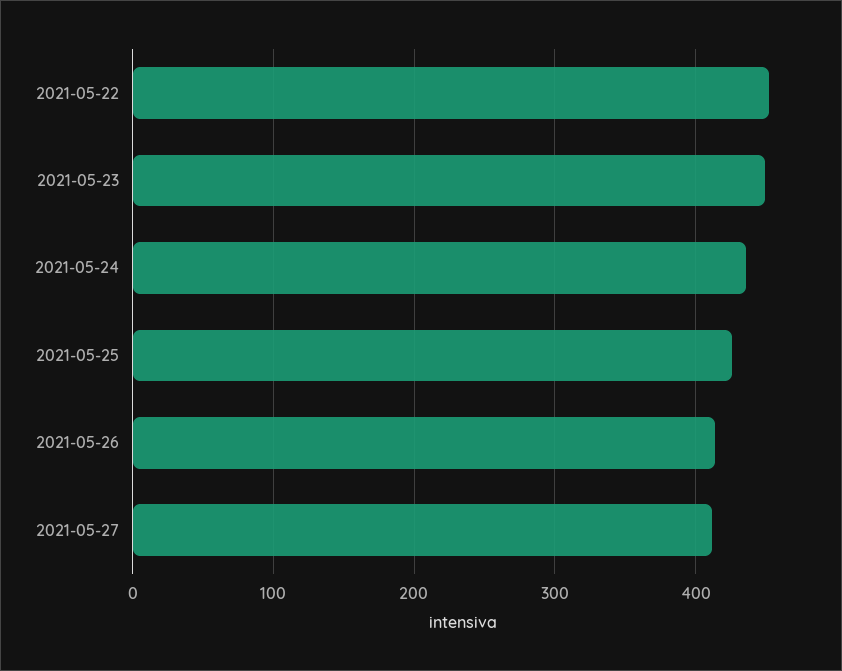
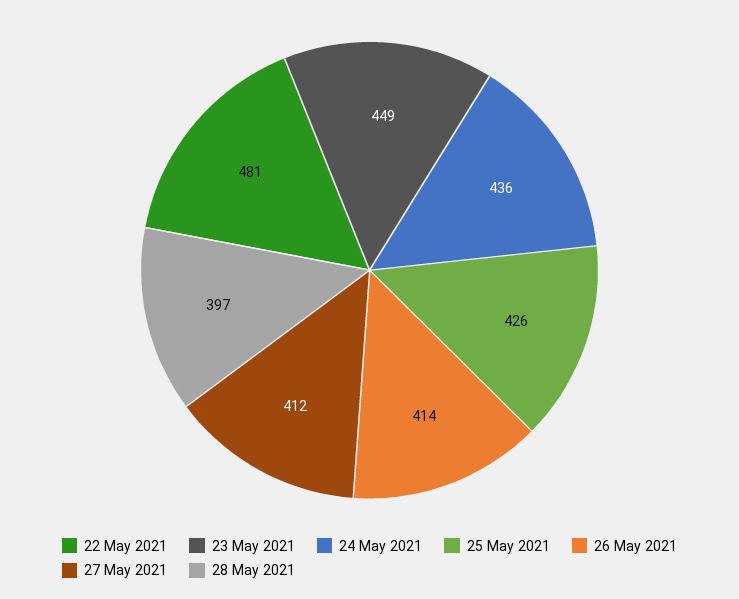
2021-05-22: 450 -> 481
28 May 2021: none -> 397

